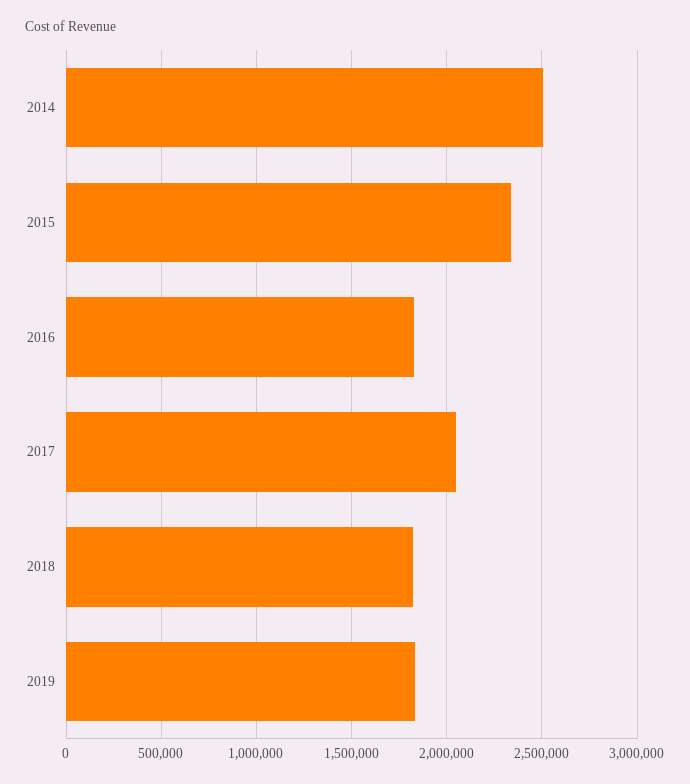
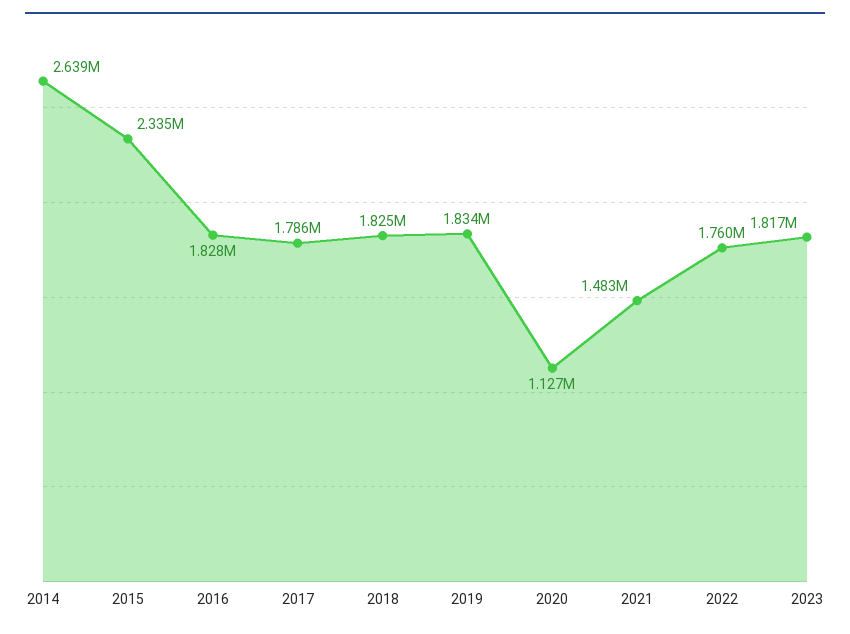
2014: 2500000 -> 2639000
2017: 2050000 -> 1786000
2020: none -> 1127000
2021: none -> 1483000
2022: none -> 1760000
2023: none -> 1817000

